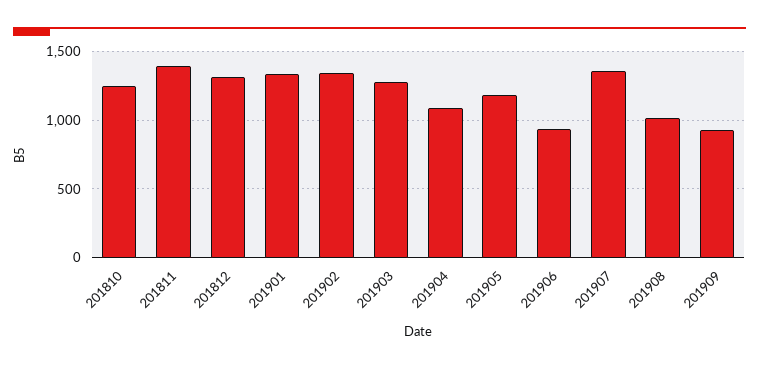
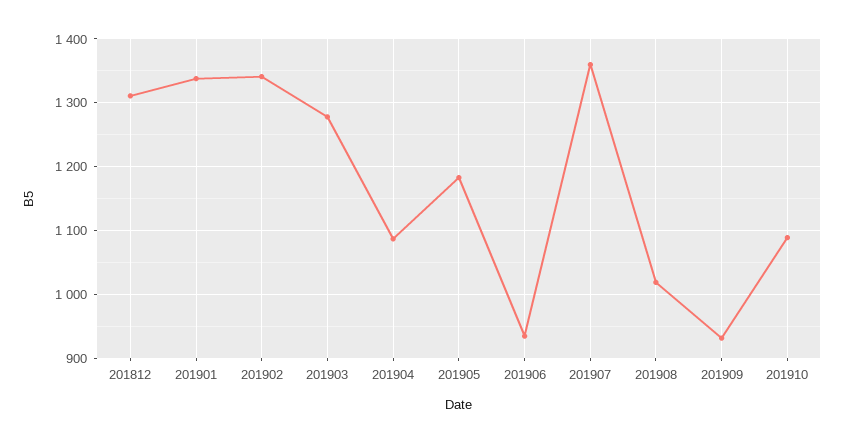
201810: 1250 -> none
201811: 1400 -> none
201910: none -> 1090

